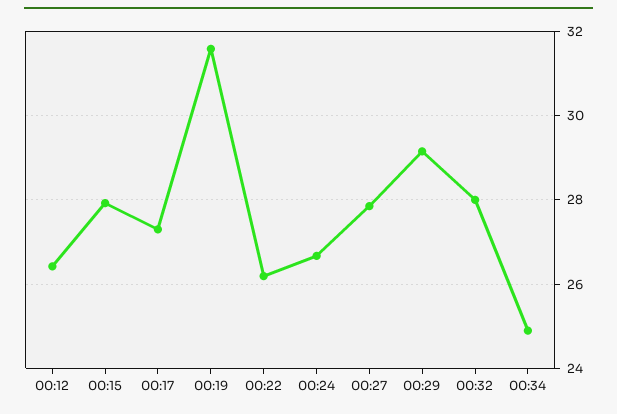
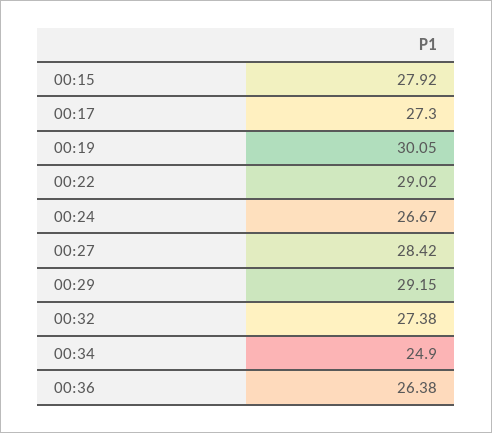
00:12: 26.4 -> none
00:19: 31.6 -> 30.05
00:22: 26.2 -> 29.02
00:27: 27.8 -> 28.42
00:32: 28 -> 27.38
00:36: none -> 26.38

